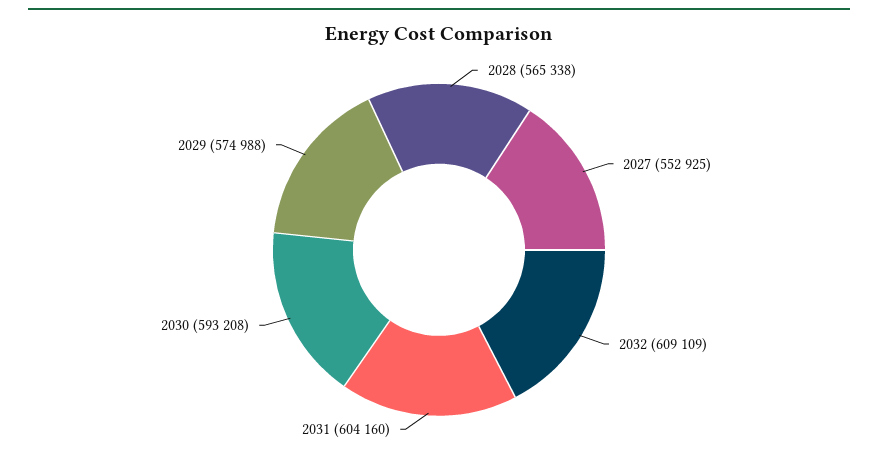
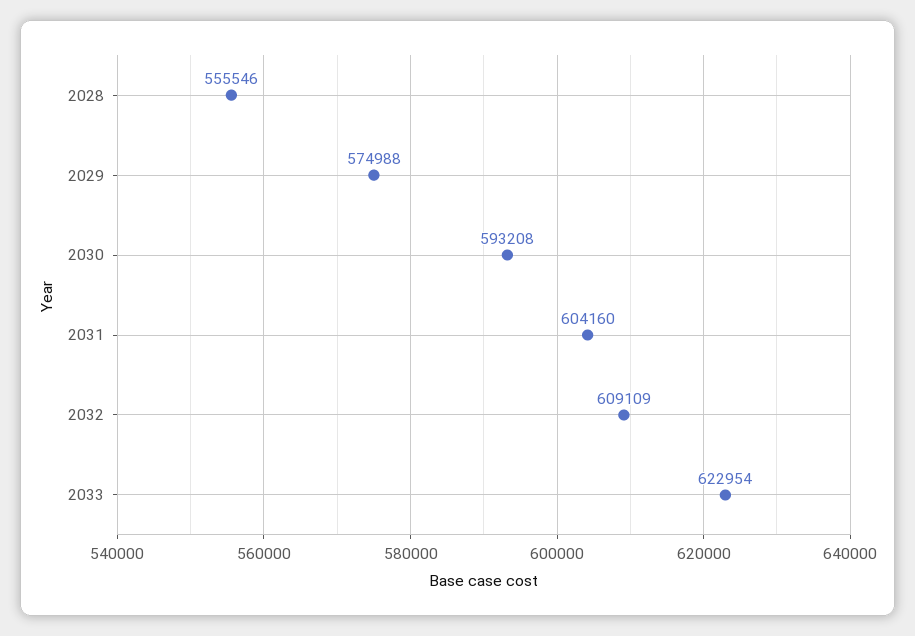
2028: 565338 -> 555546
2027: 552925 -> none
2033: none -> 622954

